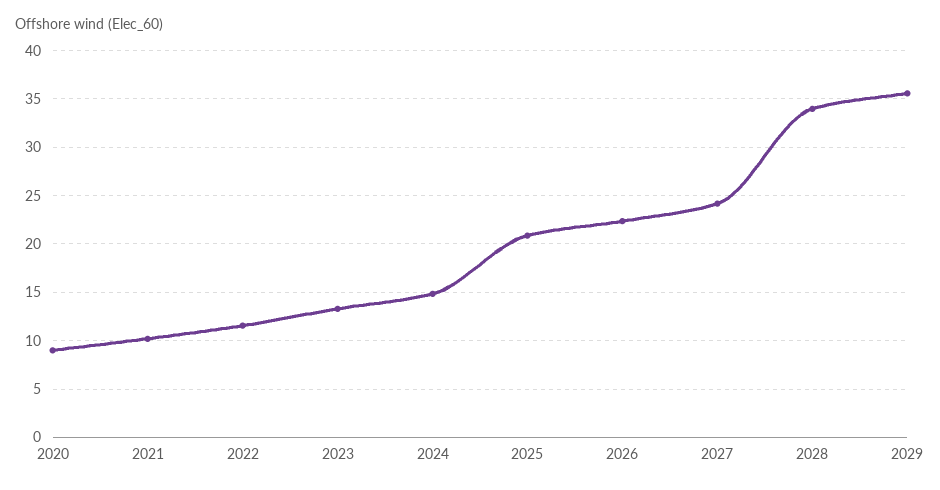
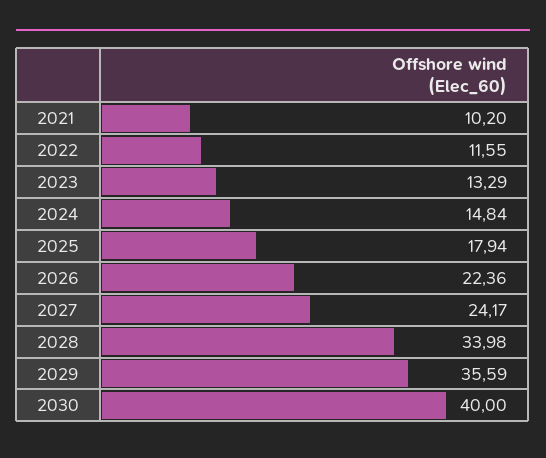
2020: 9 -> none
2025: 21 -> 17.94
2030: none -> 40

